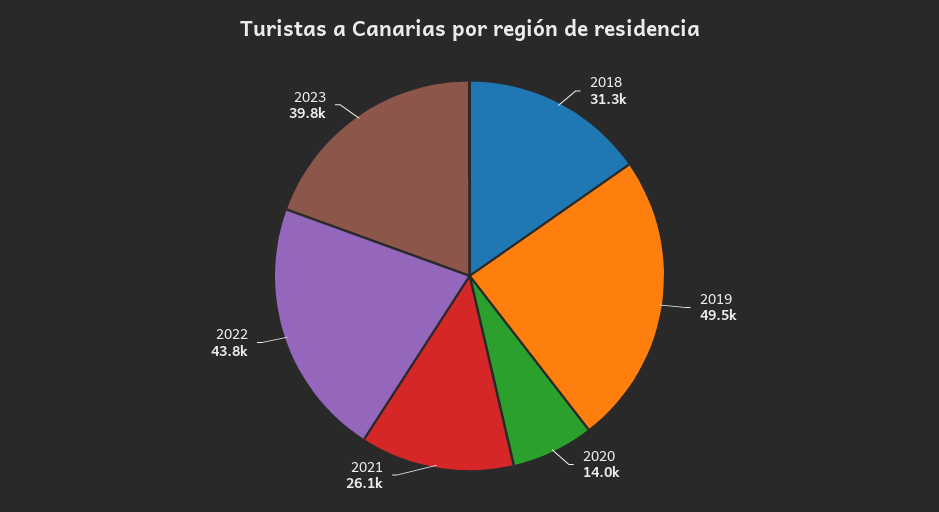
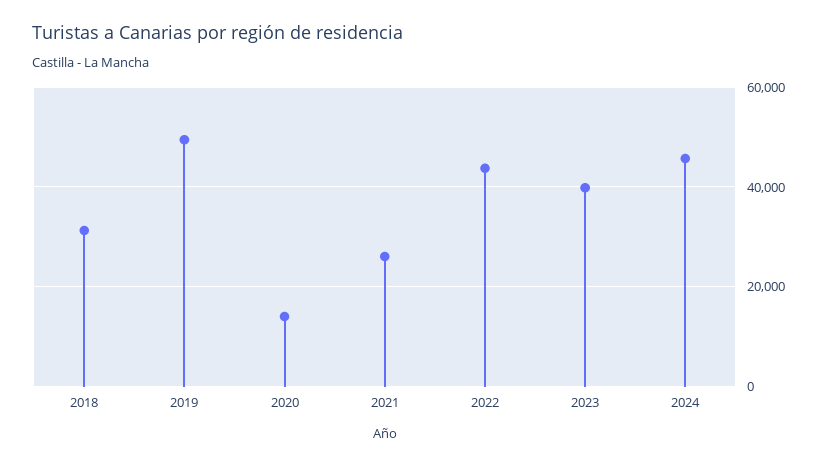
2024: none -> 46000

